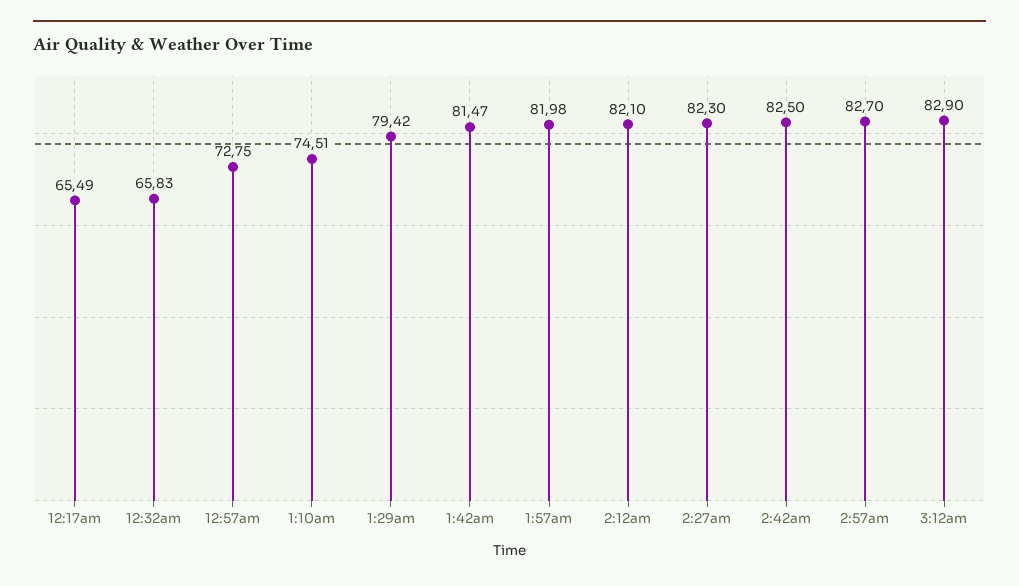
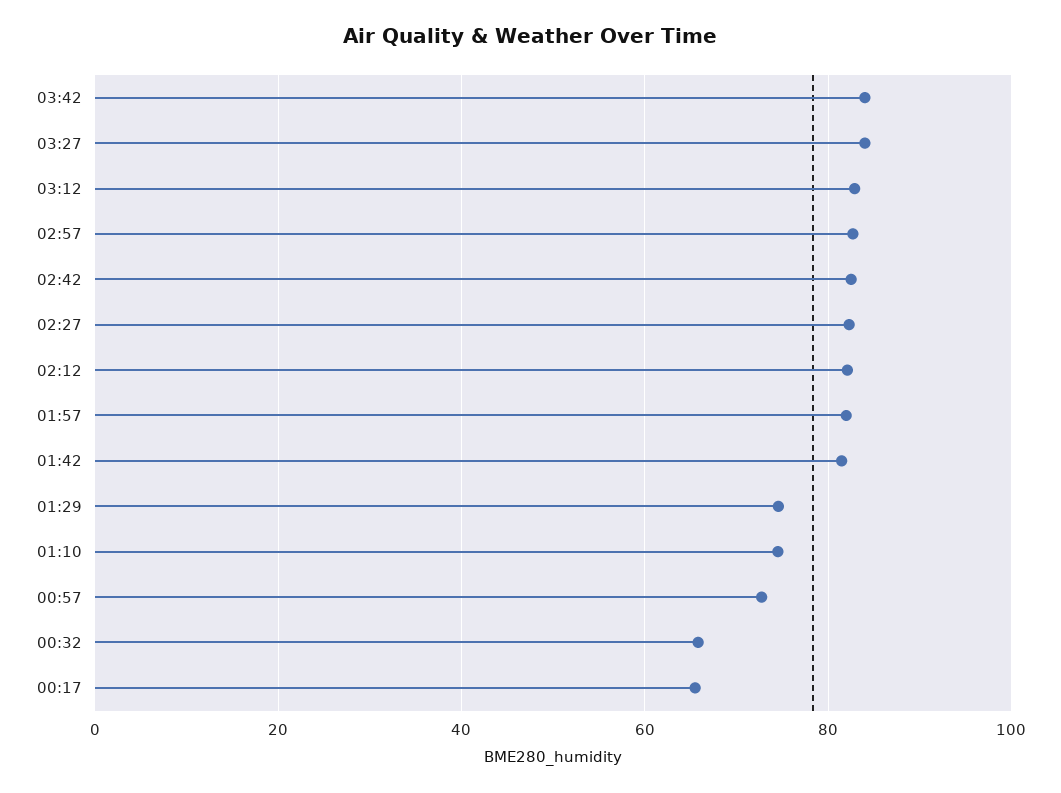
1:29am: 79.42 -> 74
03:42: none -> 84
03:27: none -> 84

